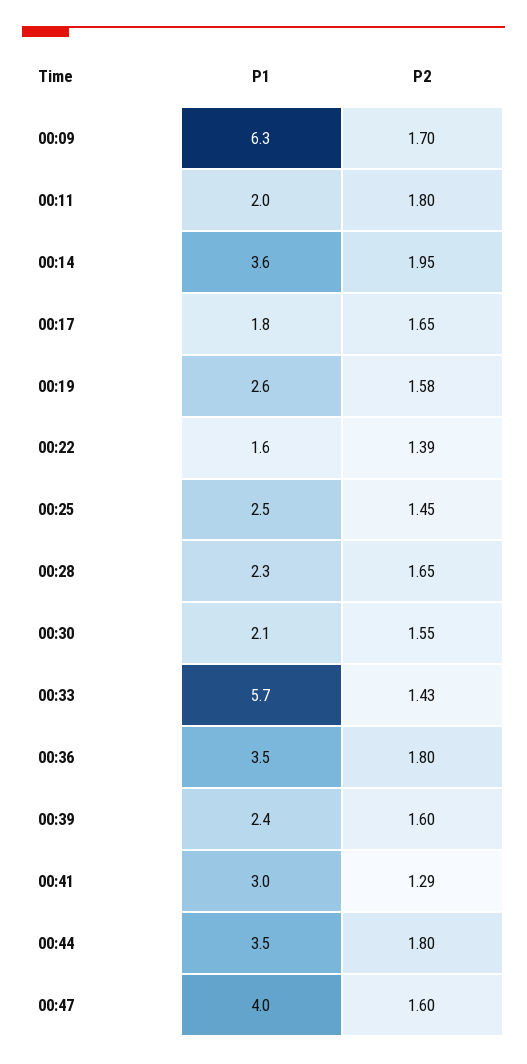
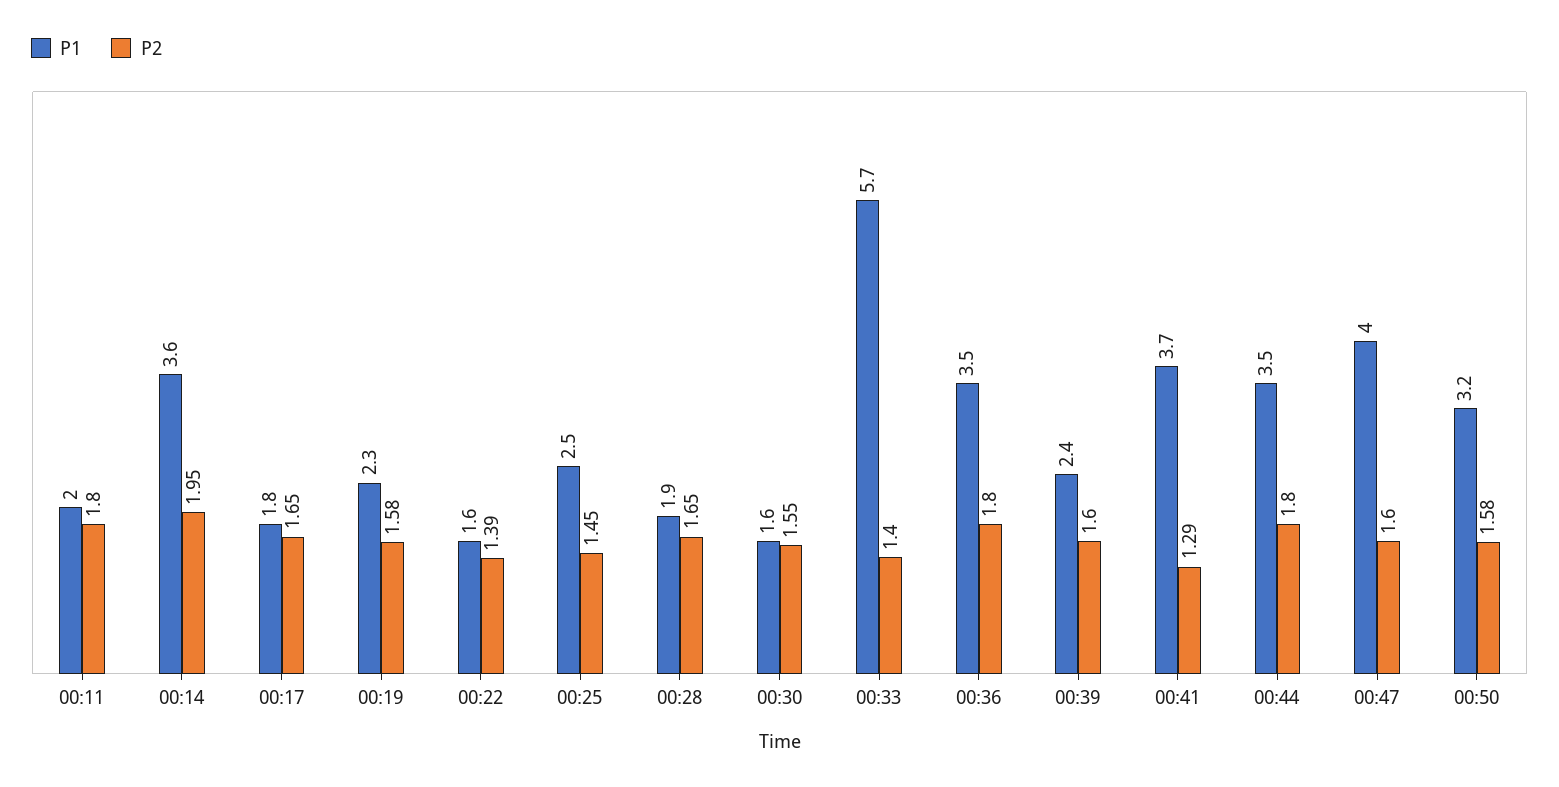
P1, 00:09: 6.3 -> none
P2, 00:09: 1.7 -> none
P1, 00:19: 2.6 -> 2.3
P1, 00:28: 2.3 -> 1.9
P1, 00:30: 2.1 -> 1.6
P2, 00:33: 1.43 -> 1.4
P1, 00:41: 3 -> 3.7
P1, 00:50: none -> 3.2
P2, 00:50: none -> 1.58

